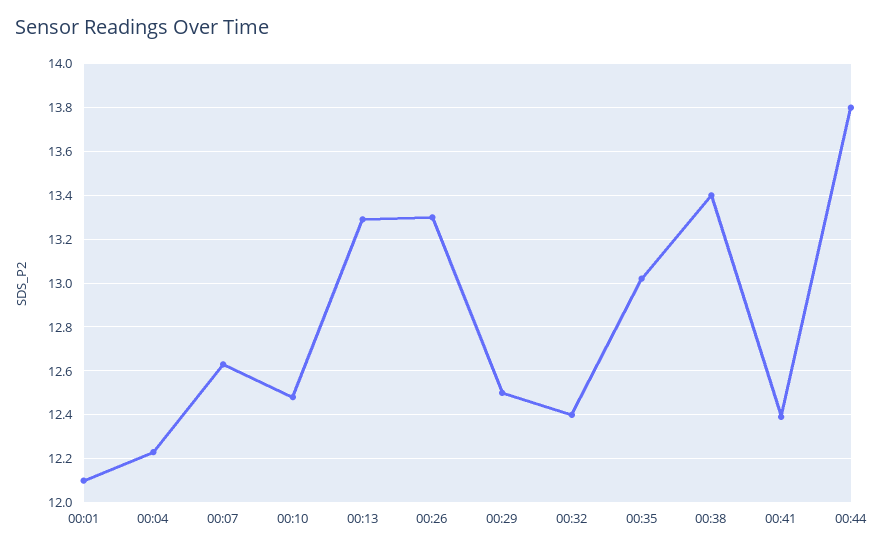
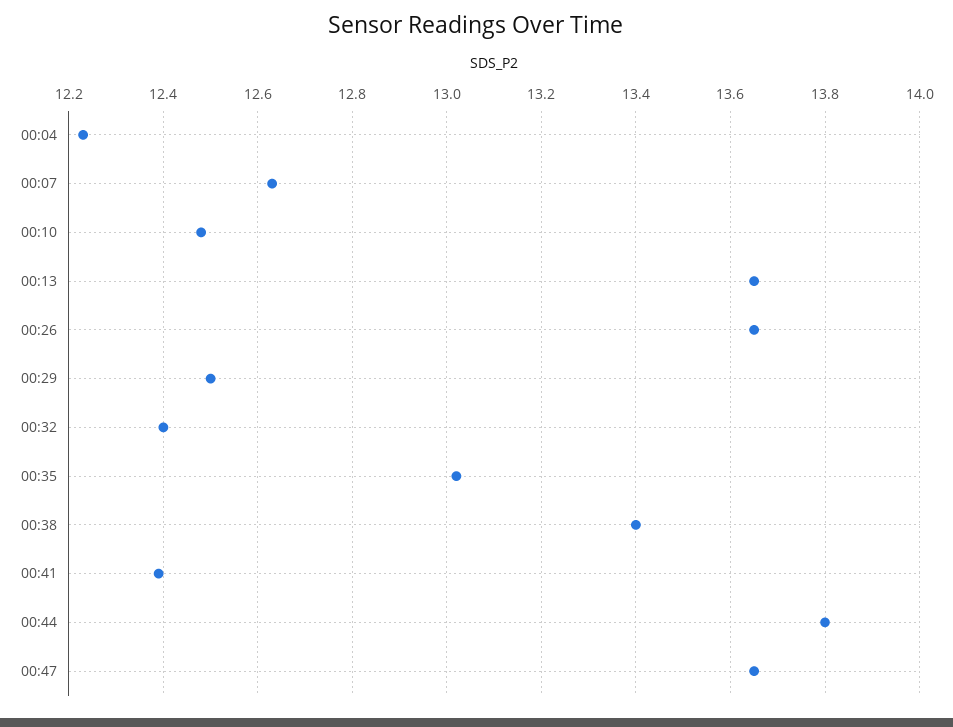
00:01: 12.1 -> none
00:13: 13.3 -> 13.65
00:26: 13.3 -> 13.65
00:47: none -> 13.65

